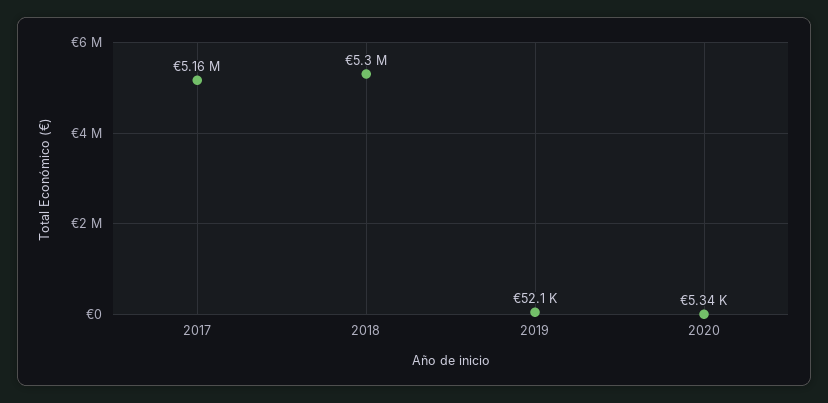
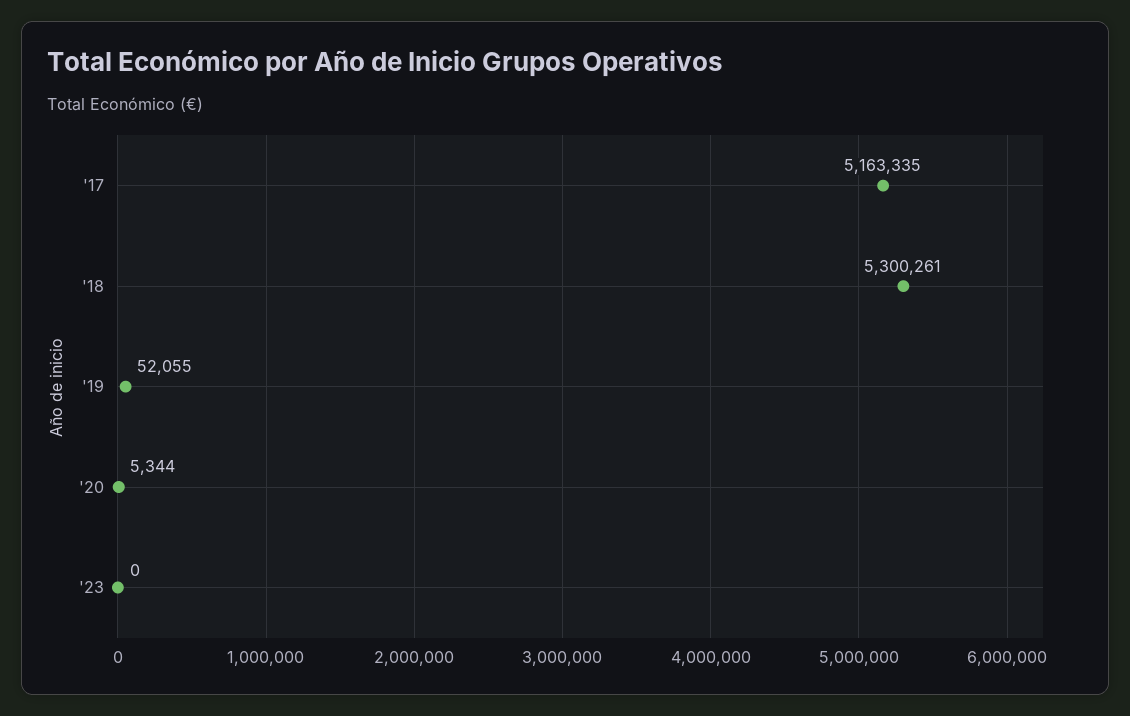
'23: none -> 0

